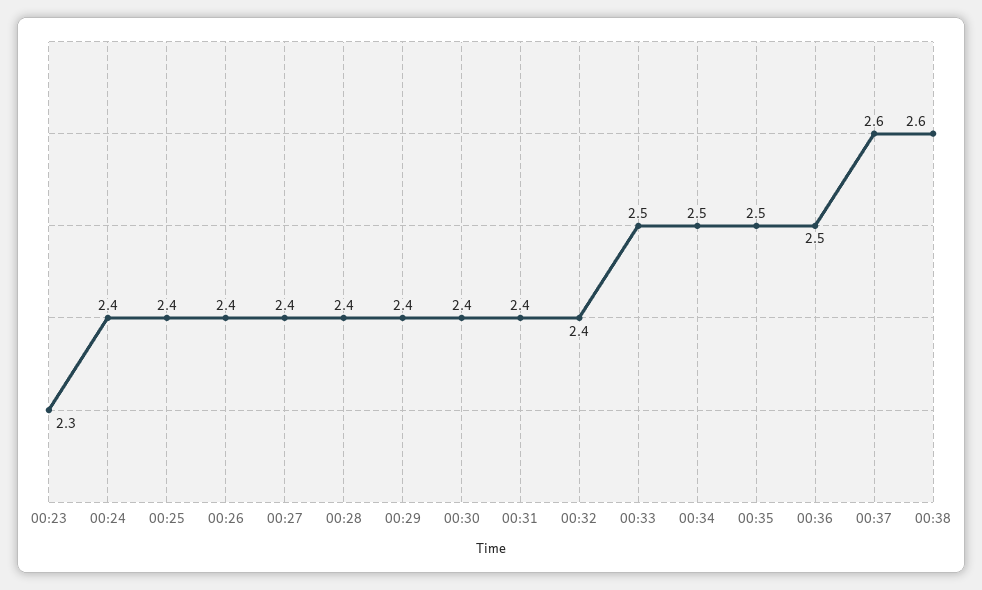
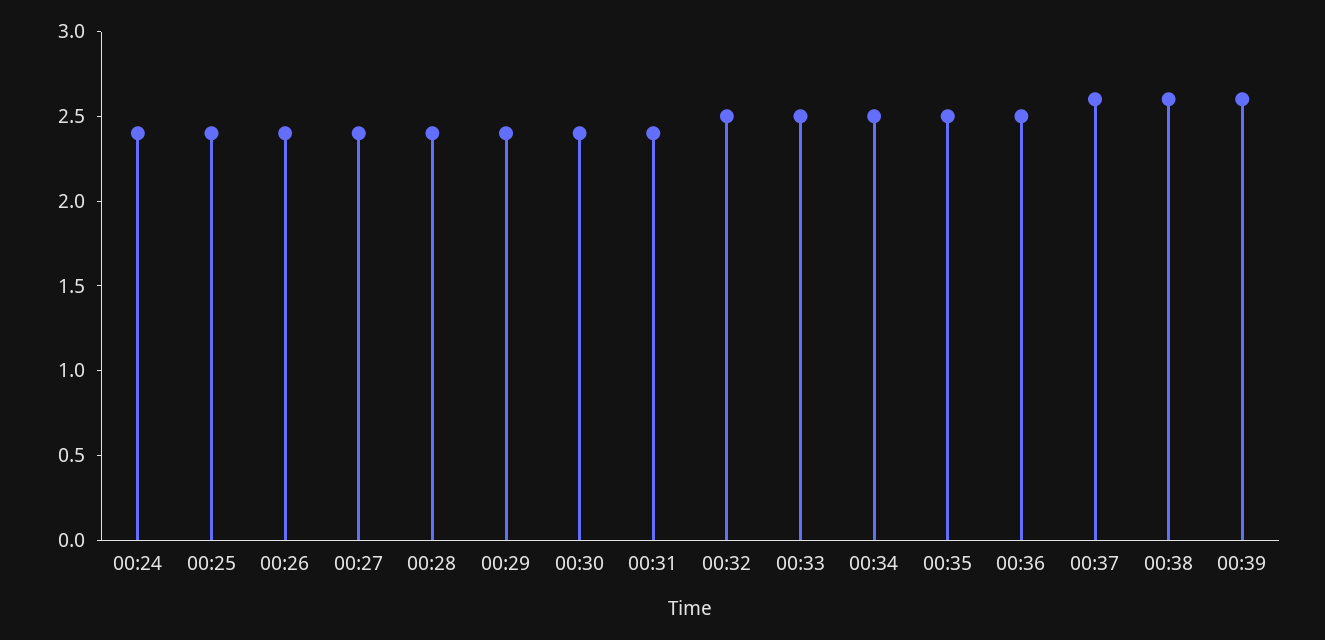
00:23: 2.3 -> none
00:32: 2.4 -> 2.5
00:39: none -> 2.6

